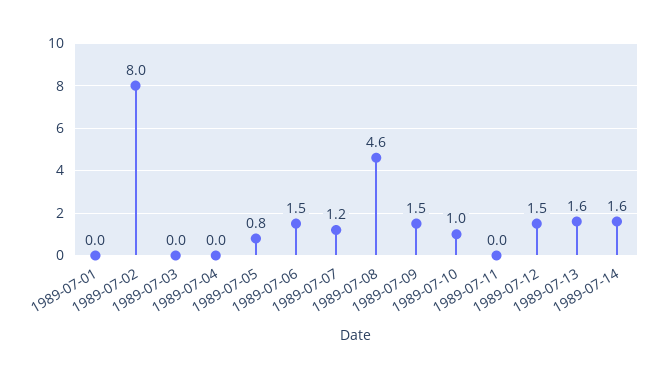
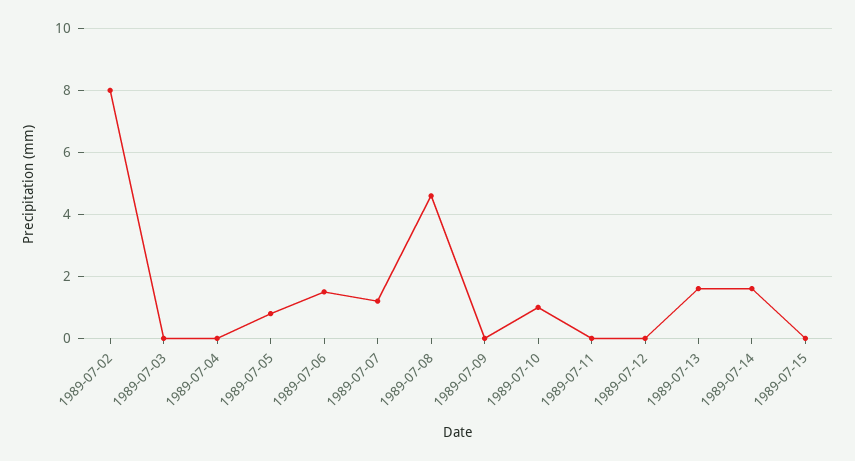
1989-07-01: 0 -> none
1989-07-09: 1.5 -> 0
1989-07-12: 1.5 -> 0
1989-07-15: none -> 0

